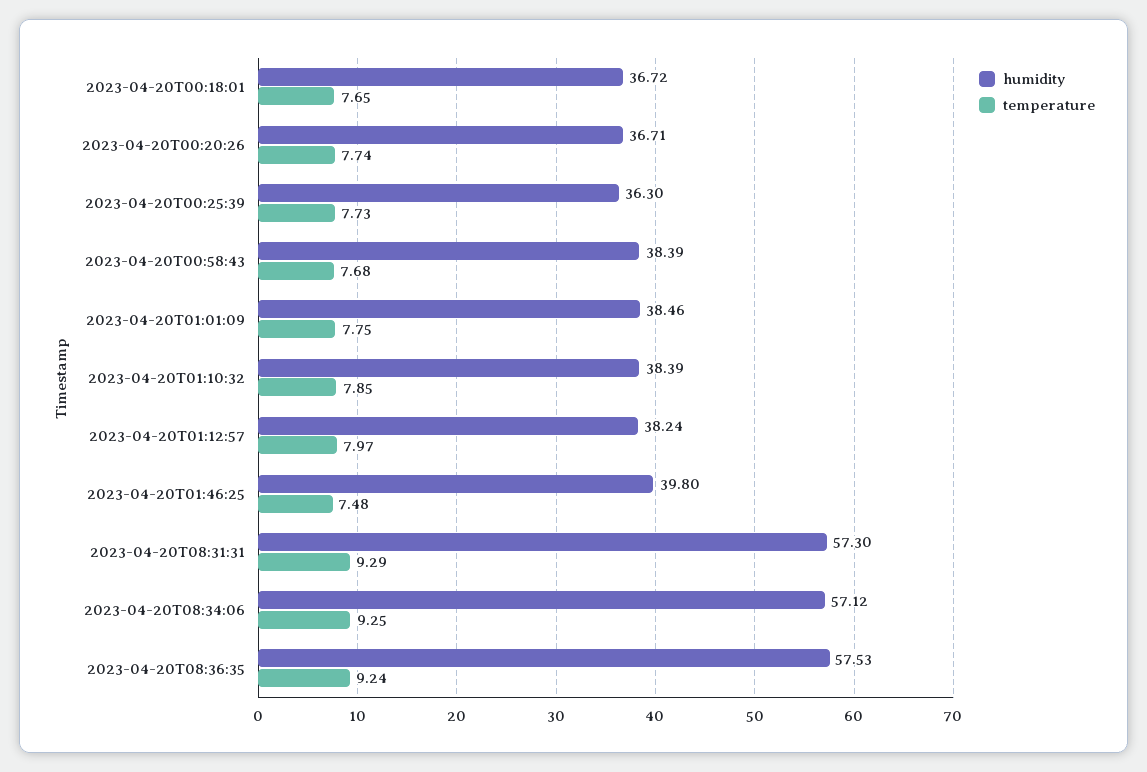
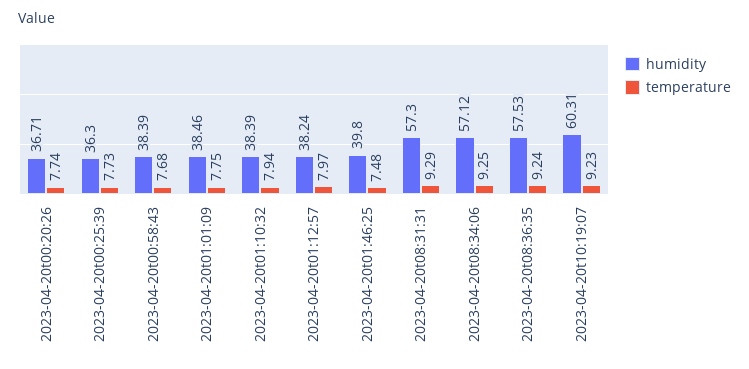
humidity, 2023-04-20T00:18:01: 36.72 -> none
temperature, 2023-04-20T00:18:01: 7.65 -> none
temperature, 2023-04-20T01:10:32: 7.85 -> 7.94
humidity, 2023-04-20t10:19:07: none -> 60.31
temperature, 2023-04-20t10:19:07: none -> 9.23

